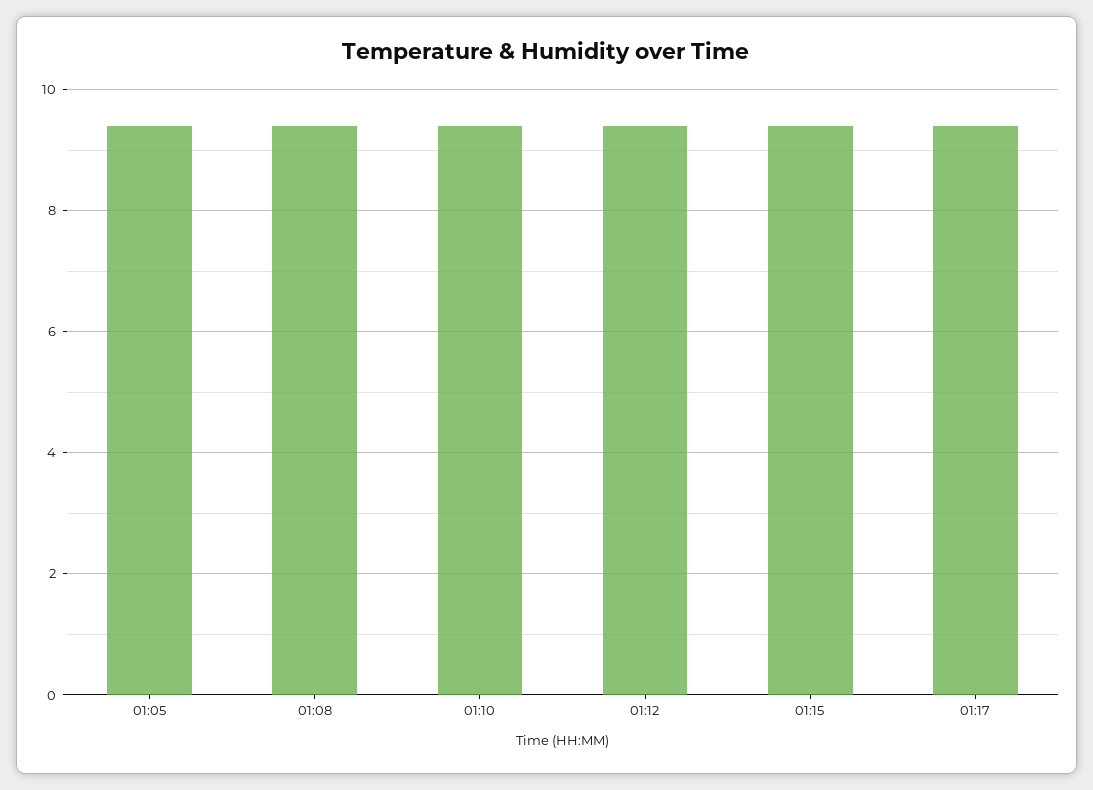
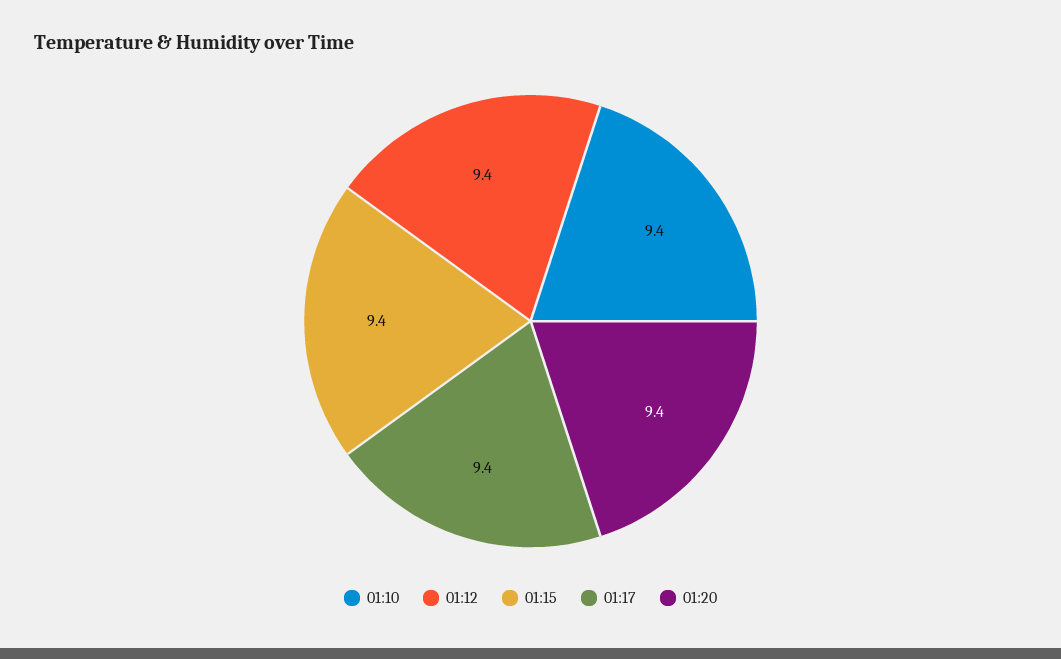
01:05: 9.5 -> none
01:08: 9.5 -> none
01:20: none -> 9.4

